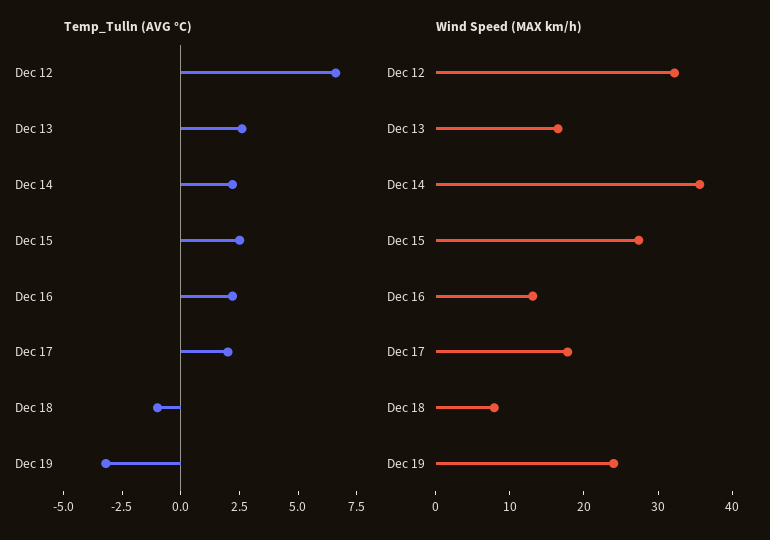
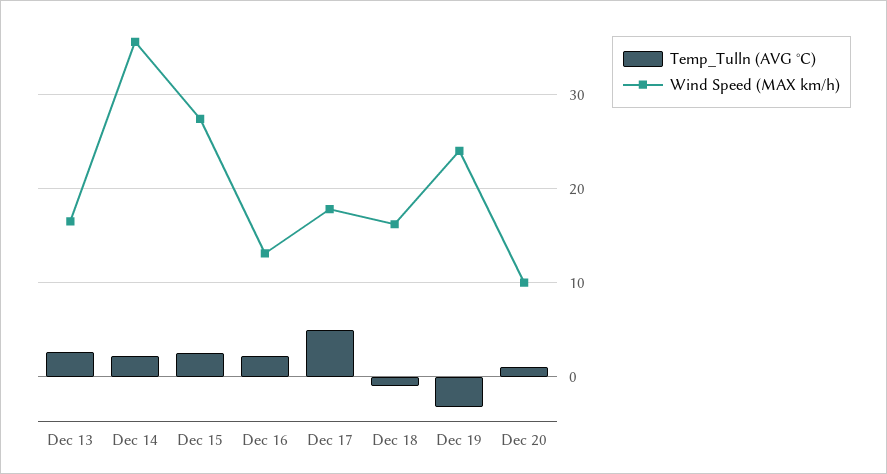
Temp_Tulln (AVG °C), Dec 12: 6.5 -> none
Temp_Tulln (AVG °C), Dec 17: 2 -> 5
Wind Speed (MAX km/h), Dec 12: 32 -> none
Wind Speed (MAX km/h), Dec 18: 8 -> 16
Temp_Tulln (AVG °C), Dec 20: none -> 1
Wind Speed (MAX km/h), Dec 20: none -> 10

